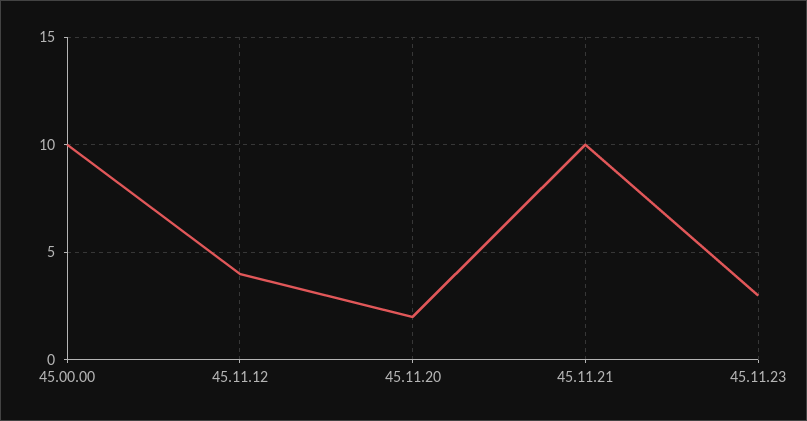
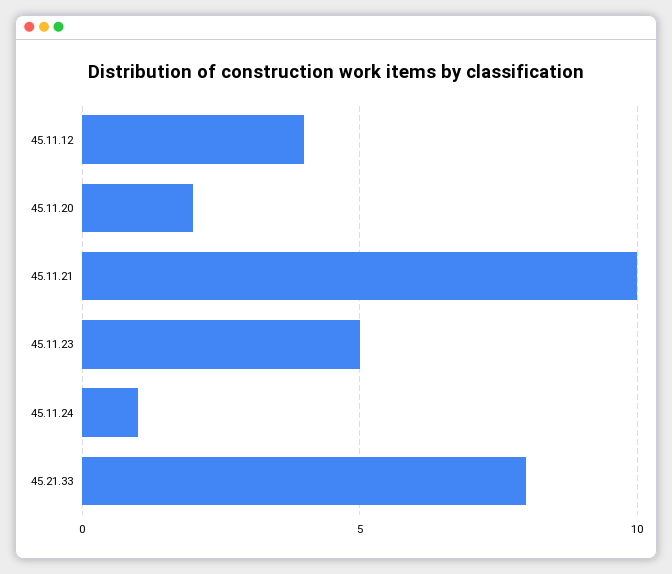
45.00.00: 10 -> none
45.11.23: 3 -> 5
45.11.24: none -> 1
45.21.33: none -> 8

